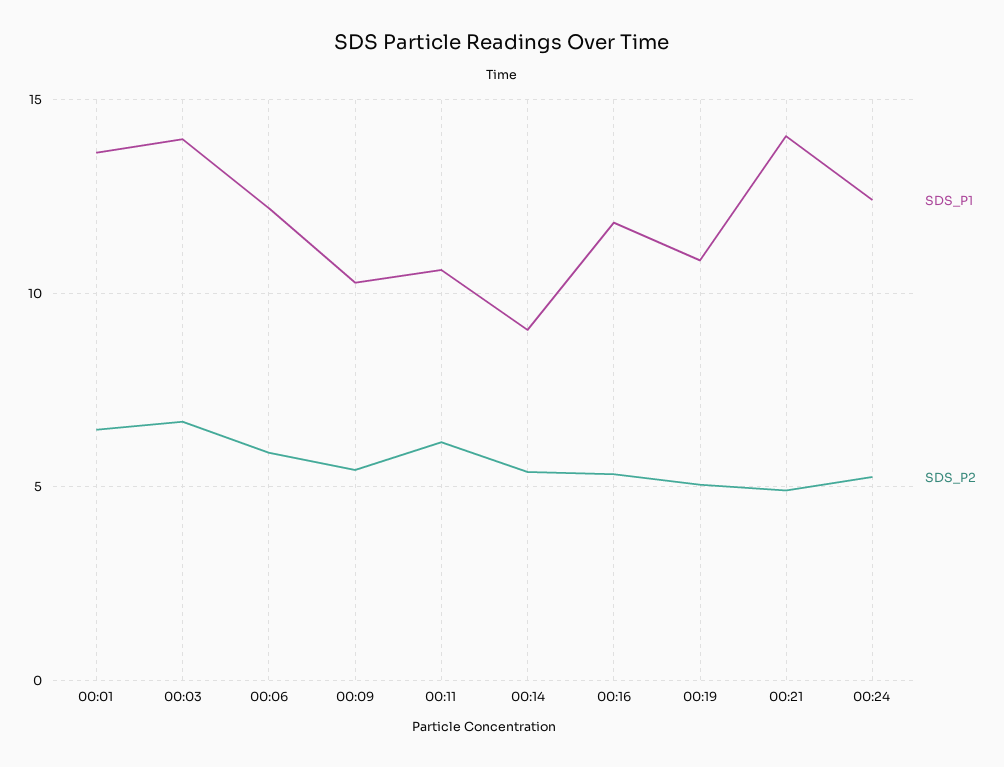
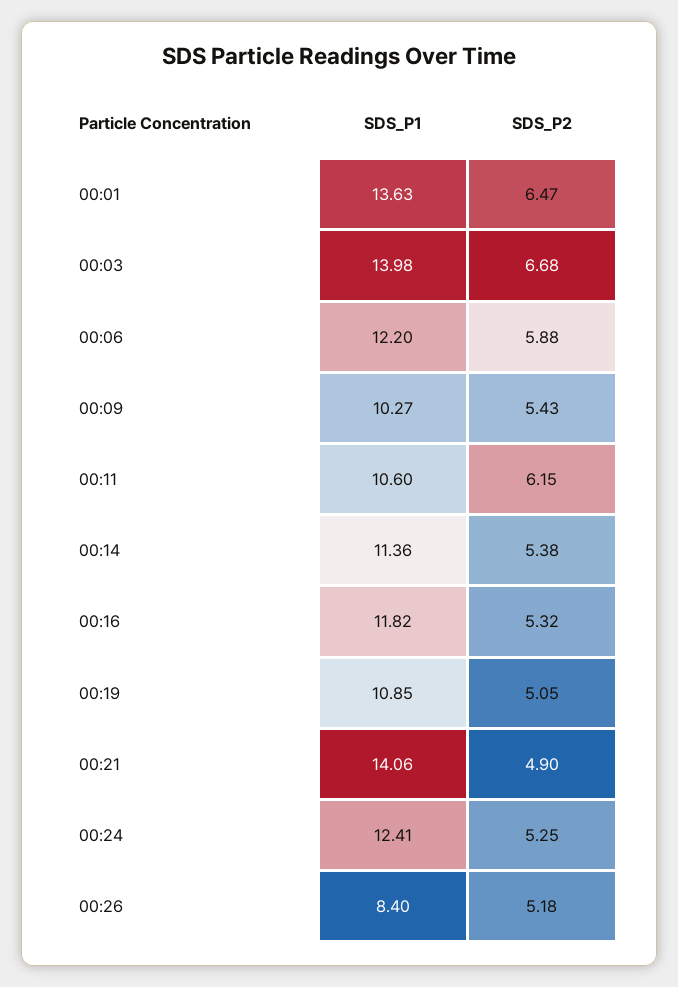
SDS_P1, 00:14: 9 -> 11.36
SDS_P1, 00:26: none -> 8.4
SDS_P2, 00:26: none -> 5.18

